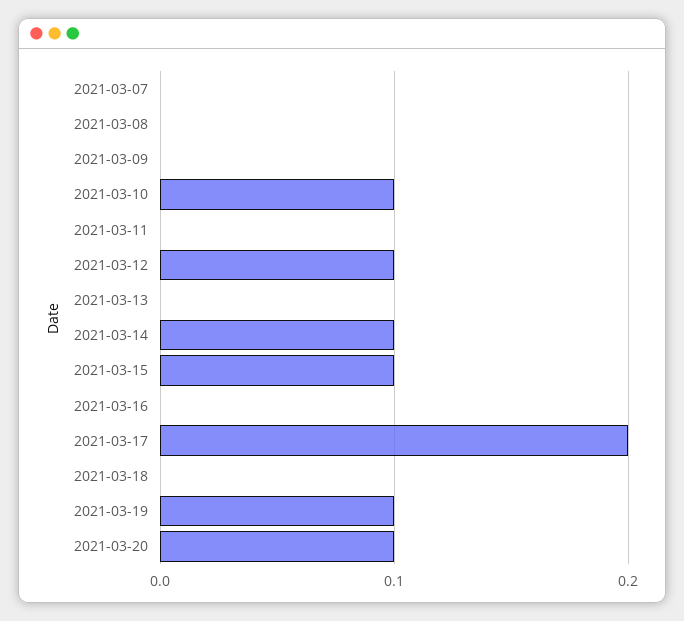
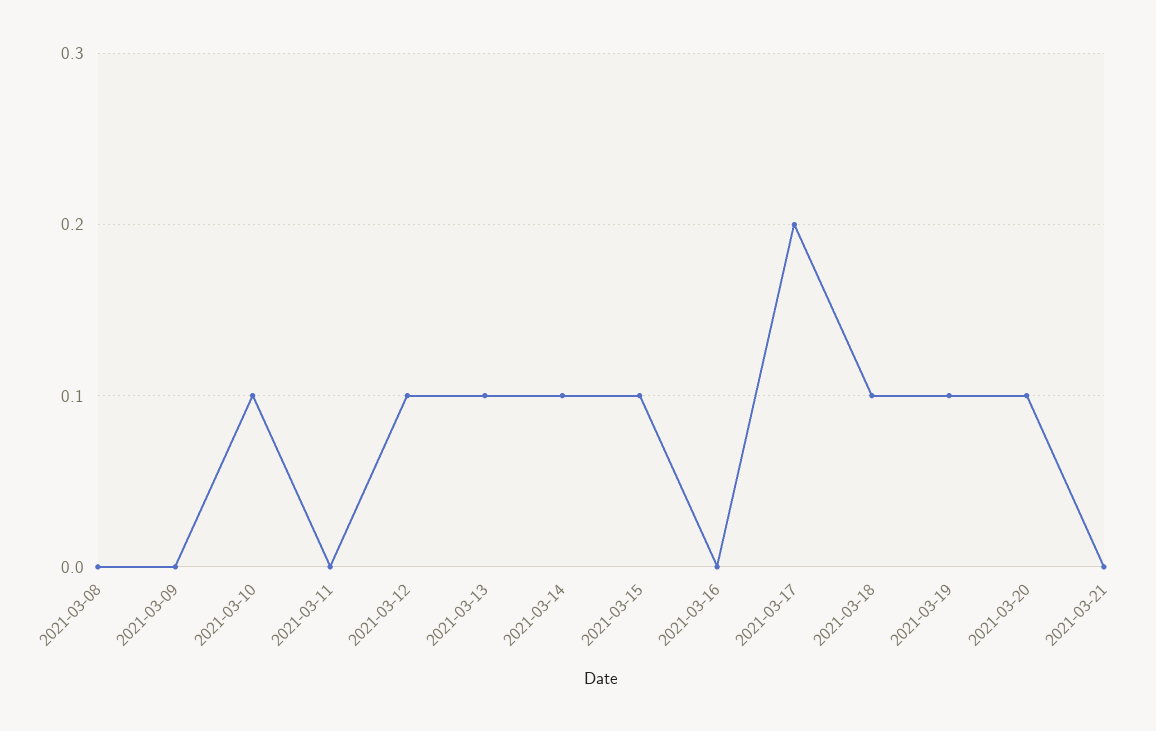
2021-03-07: 0 -> none
2021-03-13: 0 -> 0.1
2021-03-18: 0 -> 0.1
2021-03-21: none -> 0

